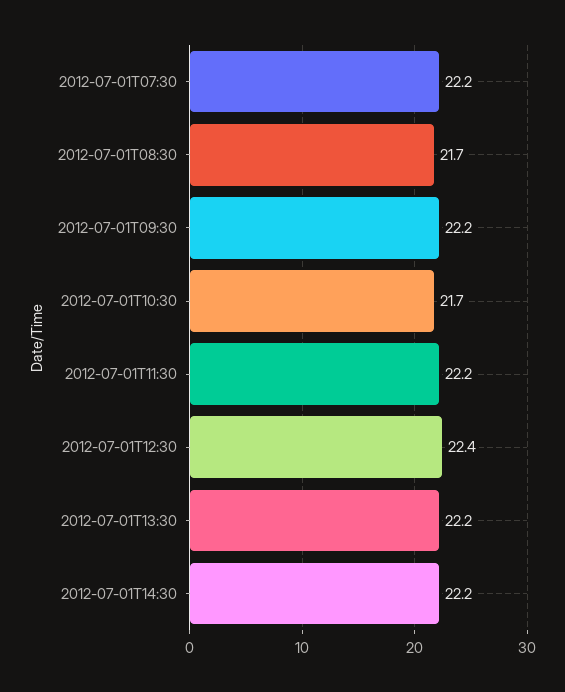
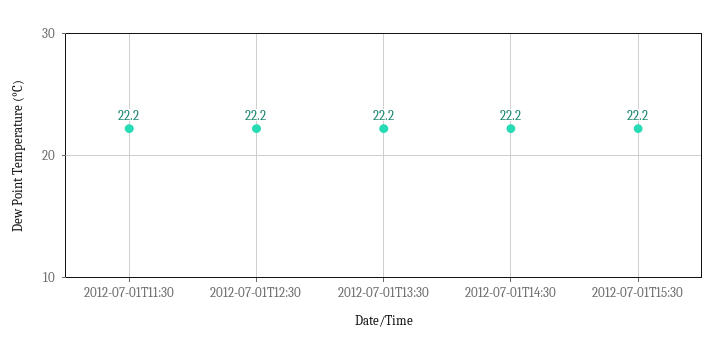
2012-07-01T07:30: 22.2 -> none
2012-07-01T08:30: 21.7 -> none
2012-07-01T09:30: 22.2 -> none
2012-07-01T10:30: 21.7 -> none
2012-07-01T12:30: 22.4 -> 22.2
2012-07-01T15:30: none -> 22.2

